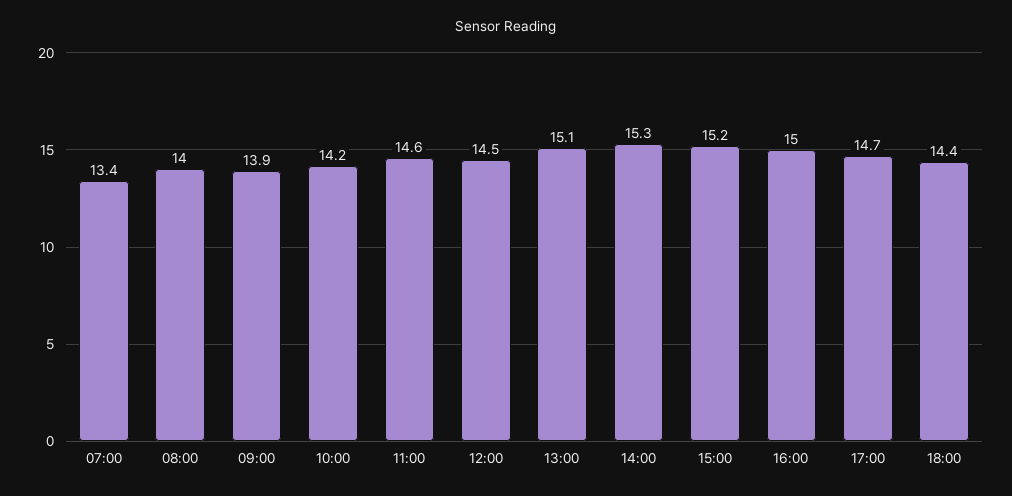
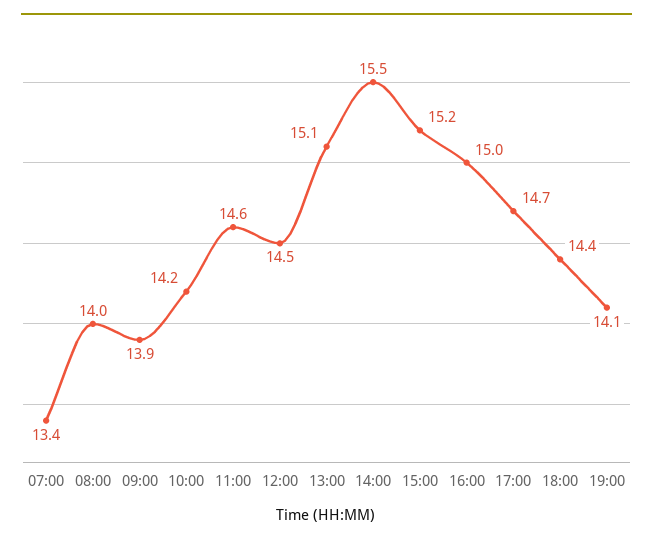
14:00: 15.3 -> 15.5
19:00: none -> 14.1

